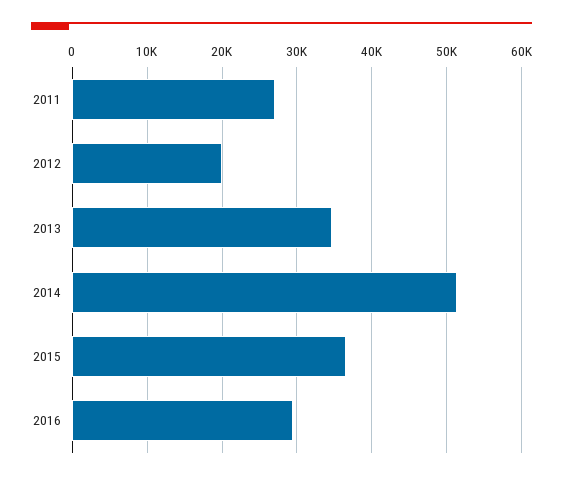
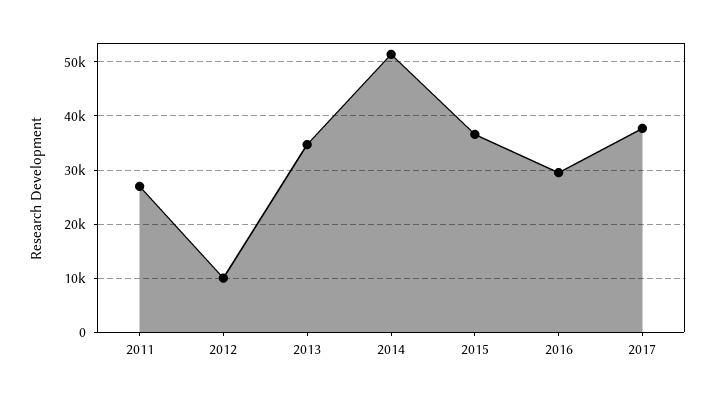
2012: 20000 -> 10000
2017: none -> 38000

